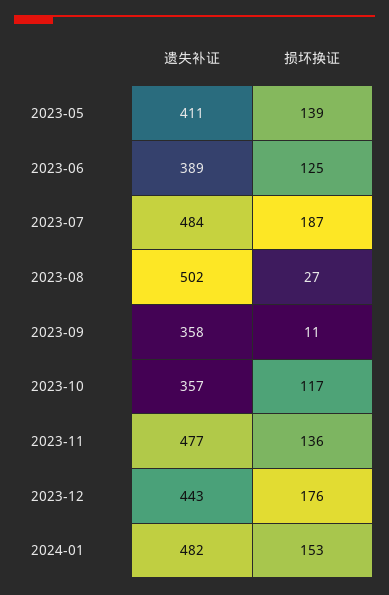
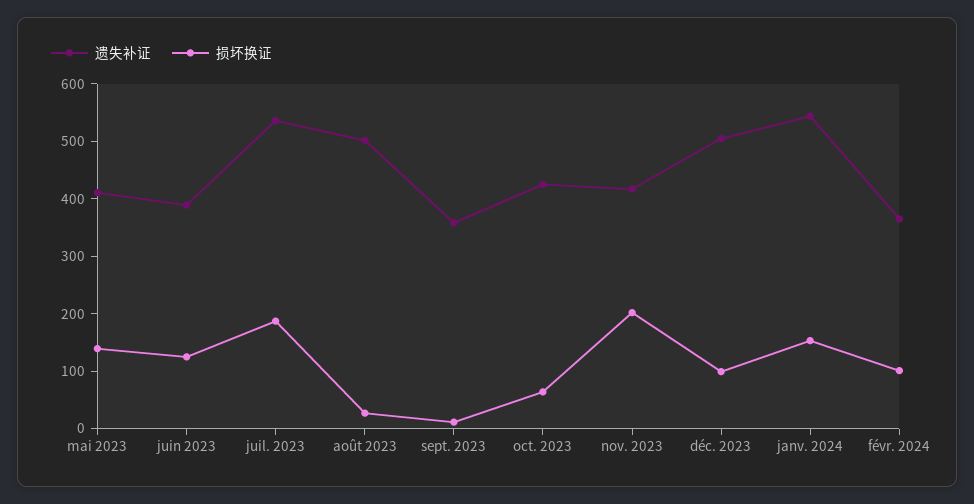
遗失补证, 2023-07: 484 -> 540
遗失补证, 2023-10: 357 -> 420
损坏换证, 2023-10: 117 -> 60
遗失补证, 2023-11: 477 -> 420
损坏换证, 2023-11: 136 -> 200
遗失补证, 2023-12: 443 -> 500
损坏换证, 2023-12: 176 -> 100
遗失补证, 2024-01: 482 -> 540
遗失补证, févr. 2024: none -> 360
损坏换证, févr. 2024: none -> 100

